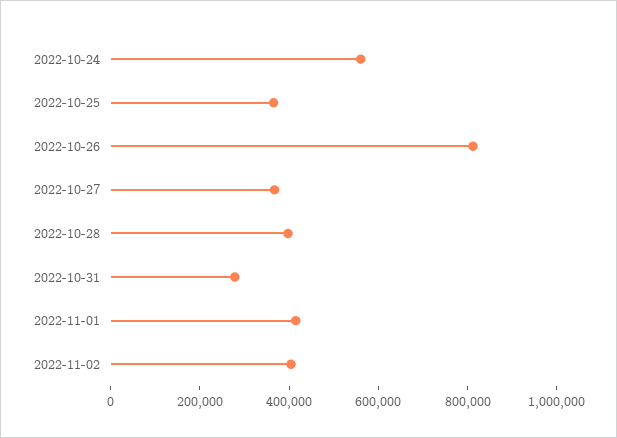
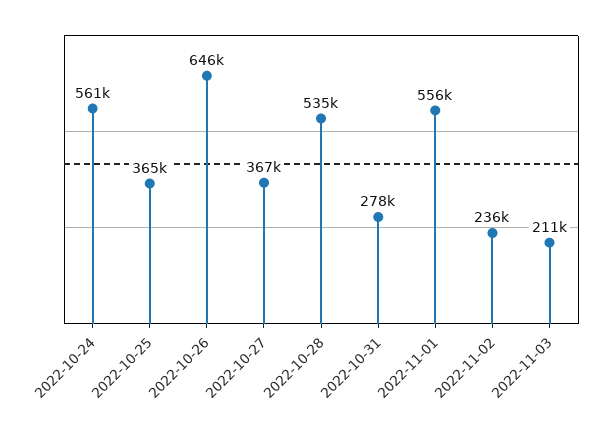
2022-10-26: 800000 -> 646000
2022-10-28: 400000 -> 535000
2022-11-01: 400000 -> 556000
2022-11-02: 400000 -> 236000
2022-11-03: none -> 211000

